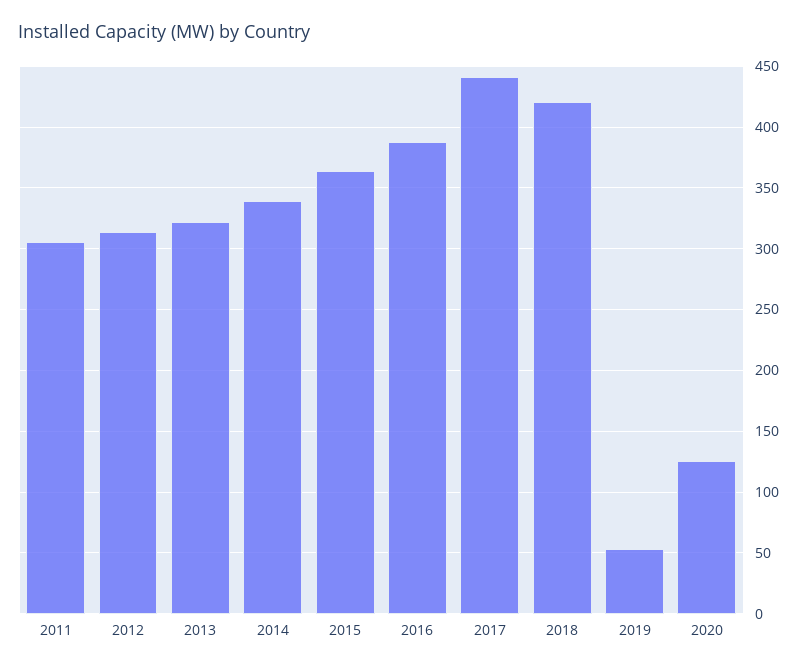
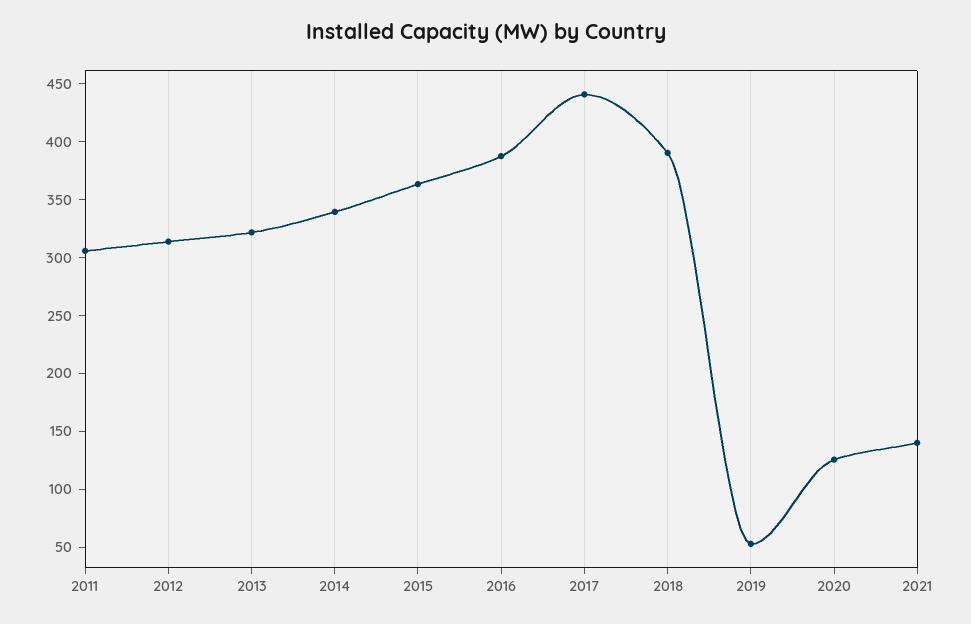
2018: 420 -> 390
2021: none -> 140

